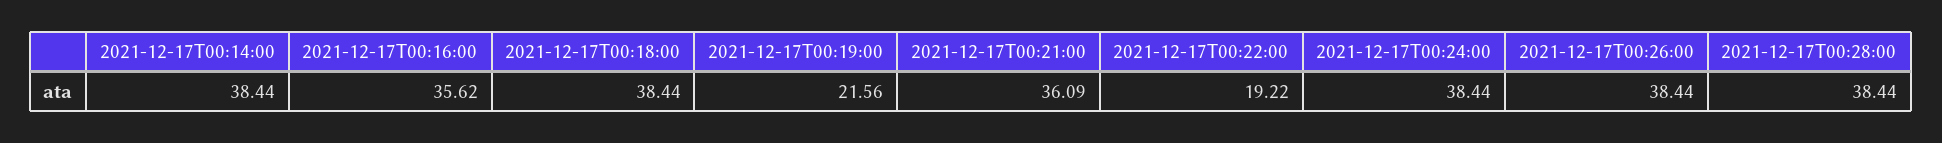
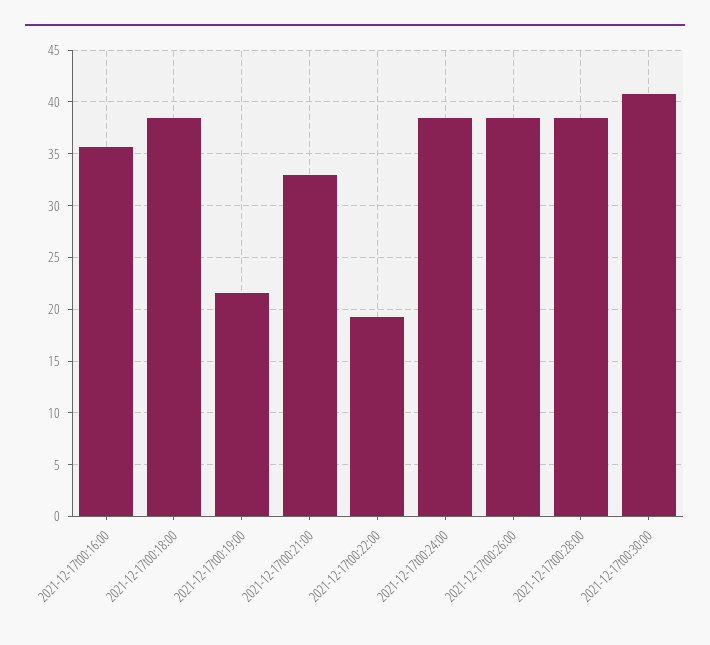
2021-12-17T00:14:00: 38.44 -> none
2021-12-17T00:21:00: 36.09 -> 33
2021-12-17t00:30:00: none -> 41

